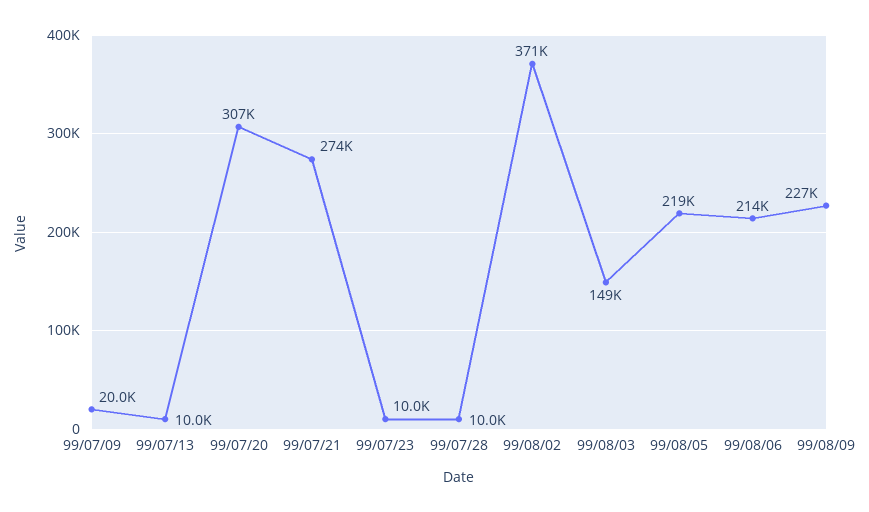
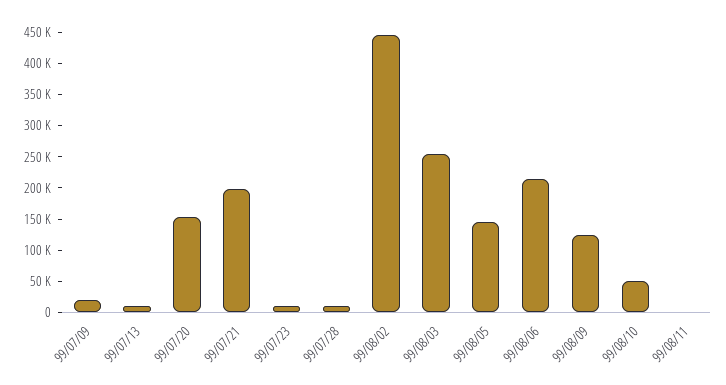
99/07/20: 307000 -> 150000
99/07/21: 274000 -> 200000
99/08/02: 371000 -> 450000
99/08/03: 149000 -> 250000
99/08/05: 219000 -> 150000
99/08/09: 227000 -> 125000
99/08/10: none -> 50000
99/08/11: none -> 0

